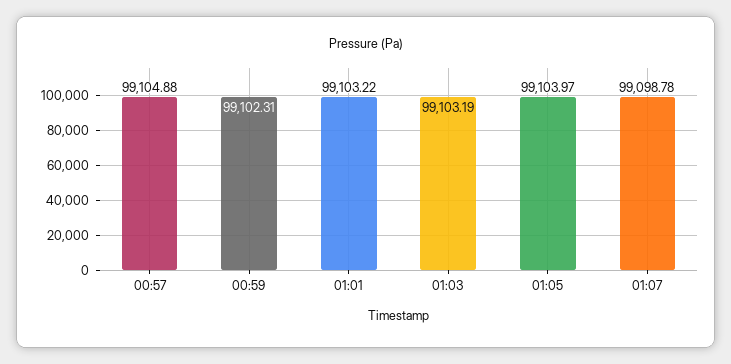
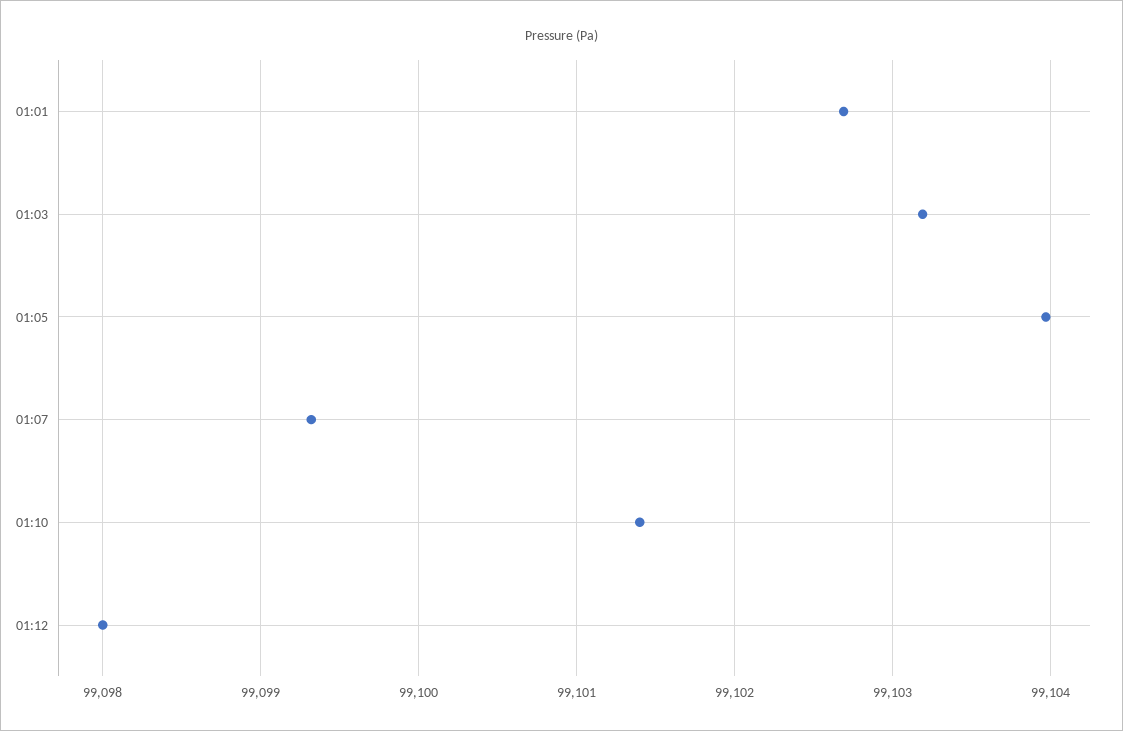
00:57: 99104.88 -> none
00:59: 99102.31 -> none
01:01: 99103.22 -> 99102.7
01:07: 99098.78 -> 99099.3
01:10: none -> 99101.4
01:12: none -> 99098

